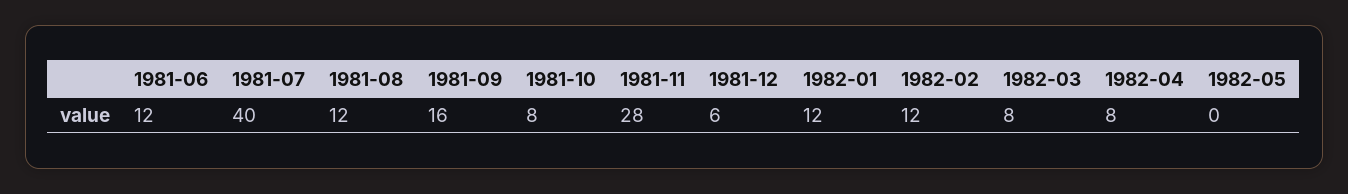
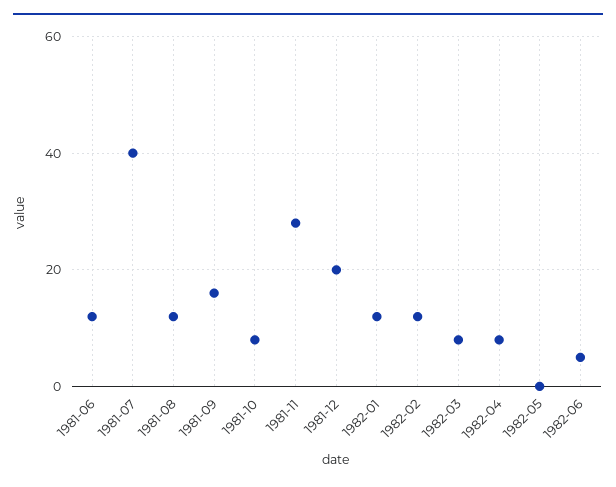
1981-12: 6 -> 20
1982-06: none -> 5

